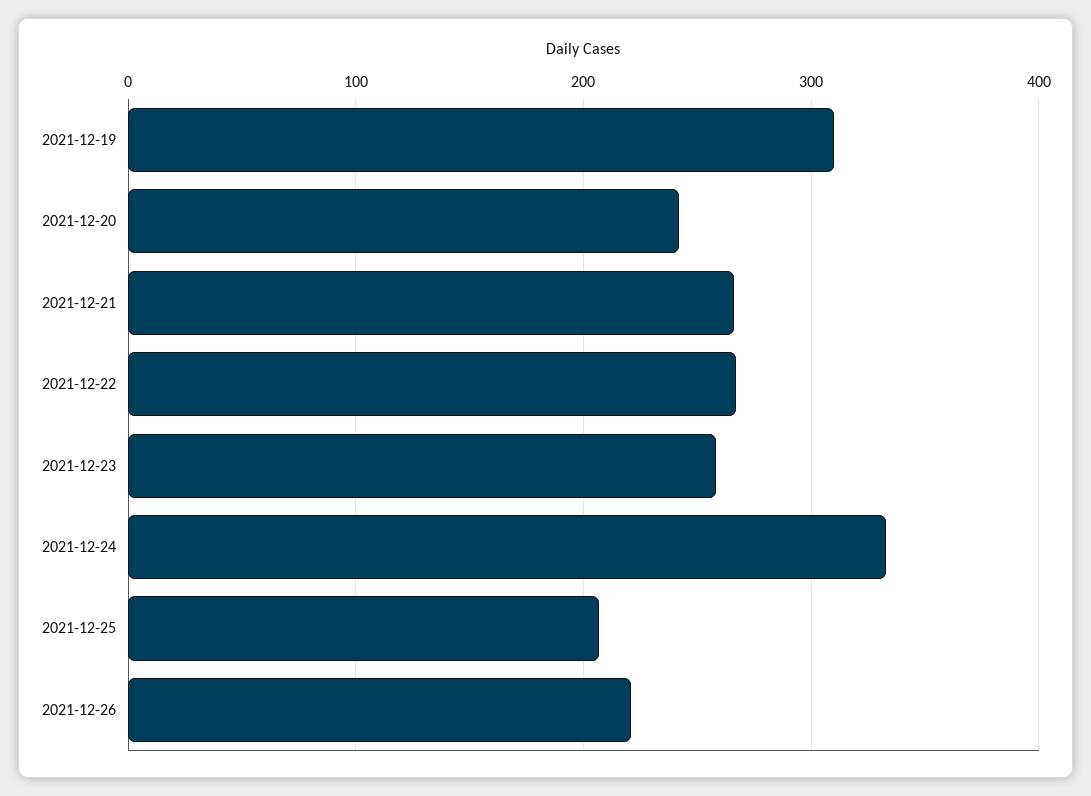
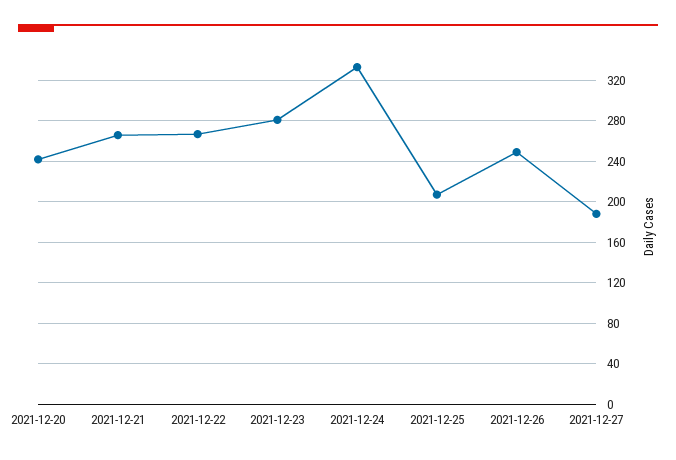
2021-12-19: 310 -> none
2021-12-23: 260 -> 280
2021-12-26: 220 -> 250
2021-12-27: none -> 190

